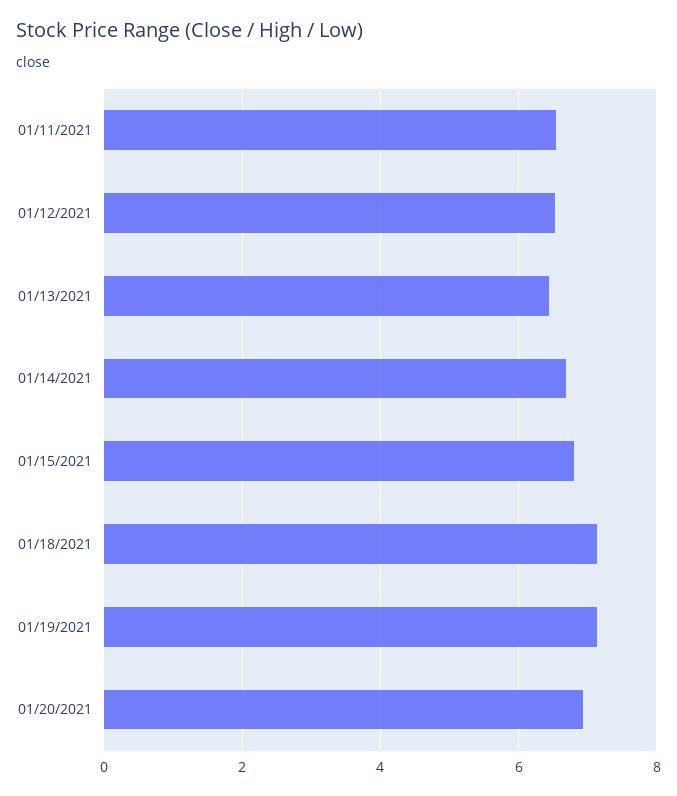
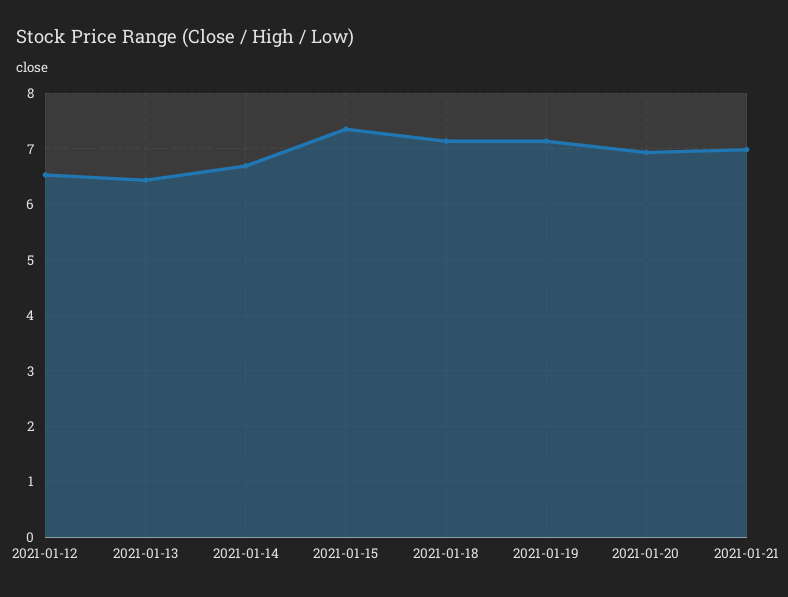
01/11/2021: 6.6 -> none
01/15/2021: 6.8 -> 7.4
2021-01-21: none -> 7

